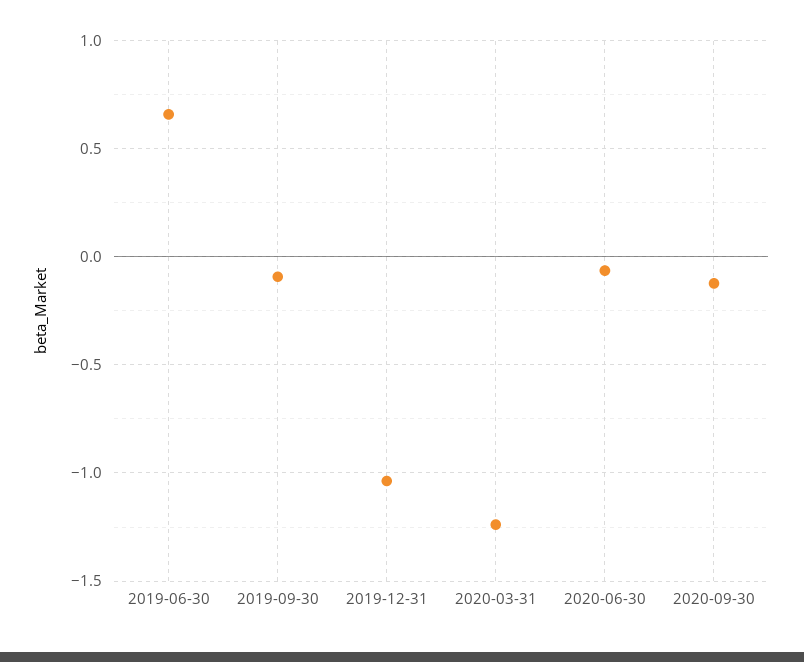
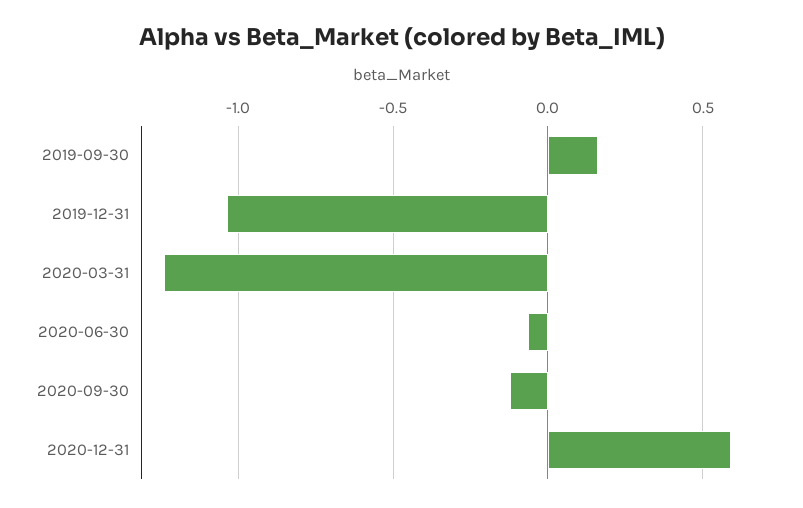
2019-06-30: 0.65 -> none
2019-09-30: -0.1 -> 0.15
2020-12-31: none -> 0.6

